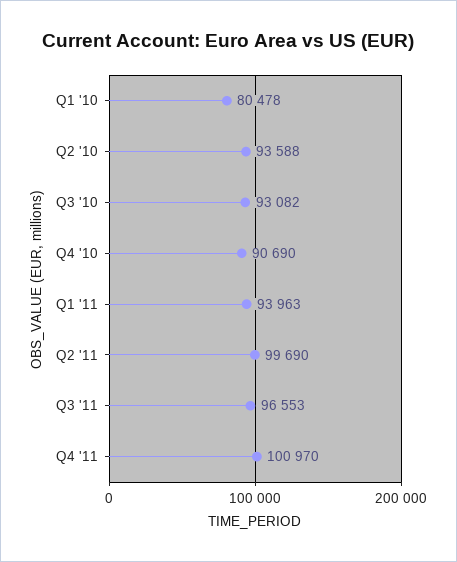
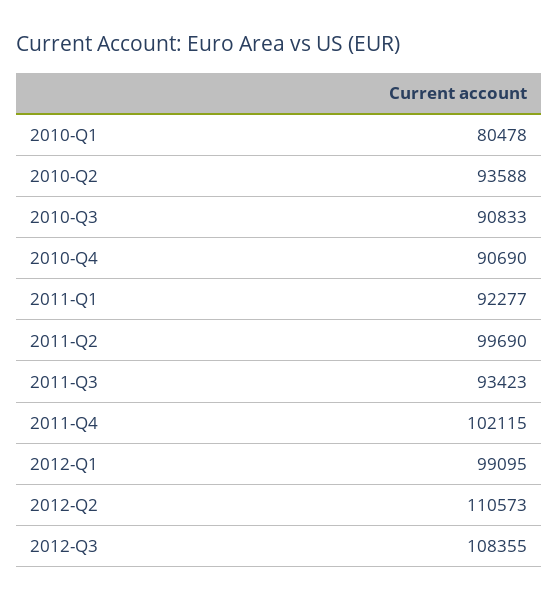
Q3 '10: 93082 -> 90833
Q1 '11: 93963 -> 92277
Q3 '11: 96553 -> 93423
Q4 '11: 100970 -> 102115
2012-Q1: none -> 99095
2012-Q2: none -> 110573
2012-Q3: none -> 108355

